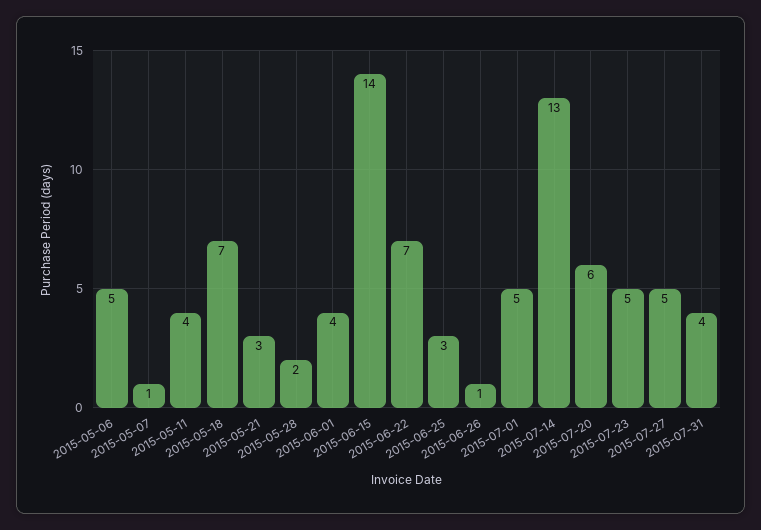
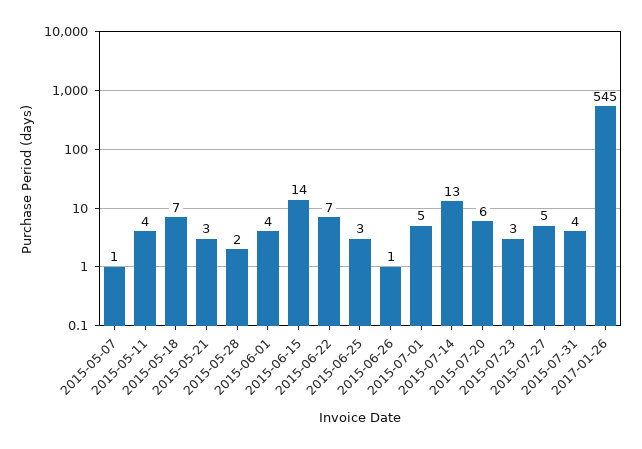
2015-05-06: 5 -> none
2015-07-23: 5 -> 3
2017-01-26: none -> 545

